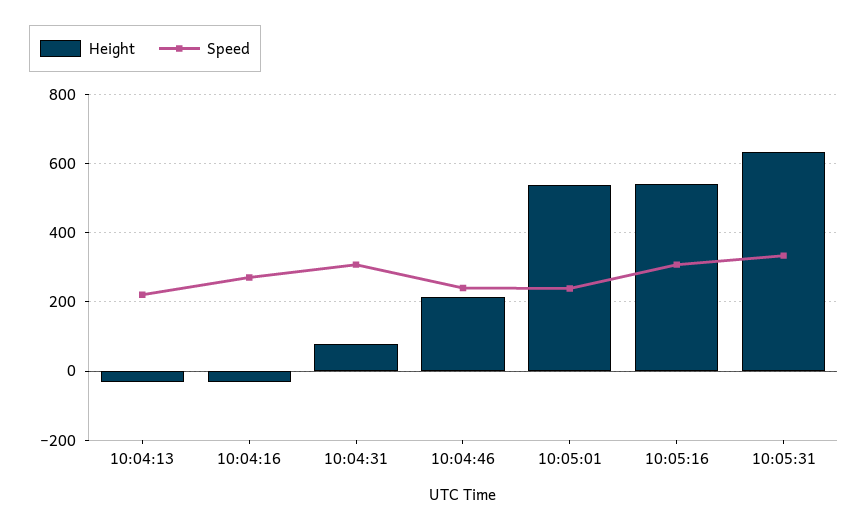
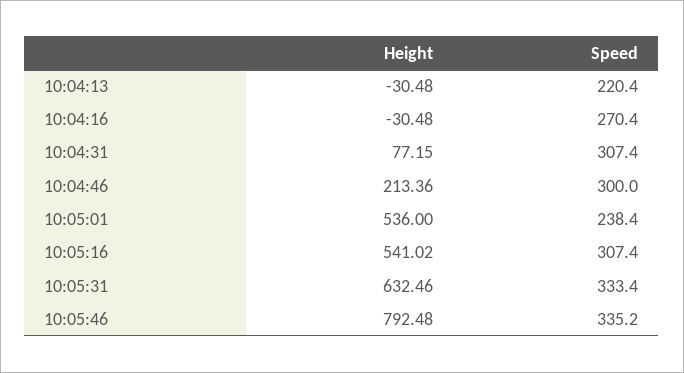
Speed, 10:04:46: 240 -> 300
Height, 10:05:46: none -> 792.48
Speed, 10:05:46: none -> 335.2

